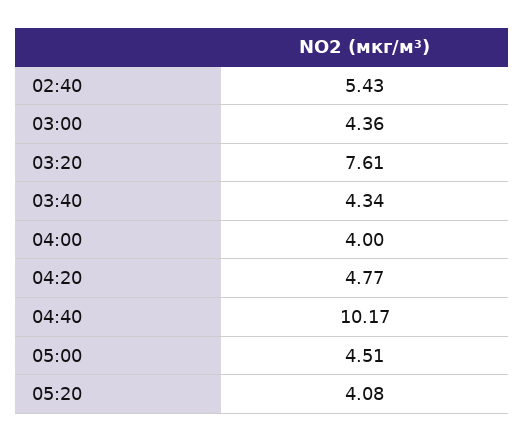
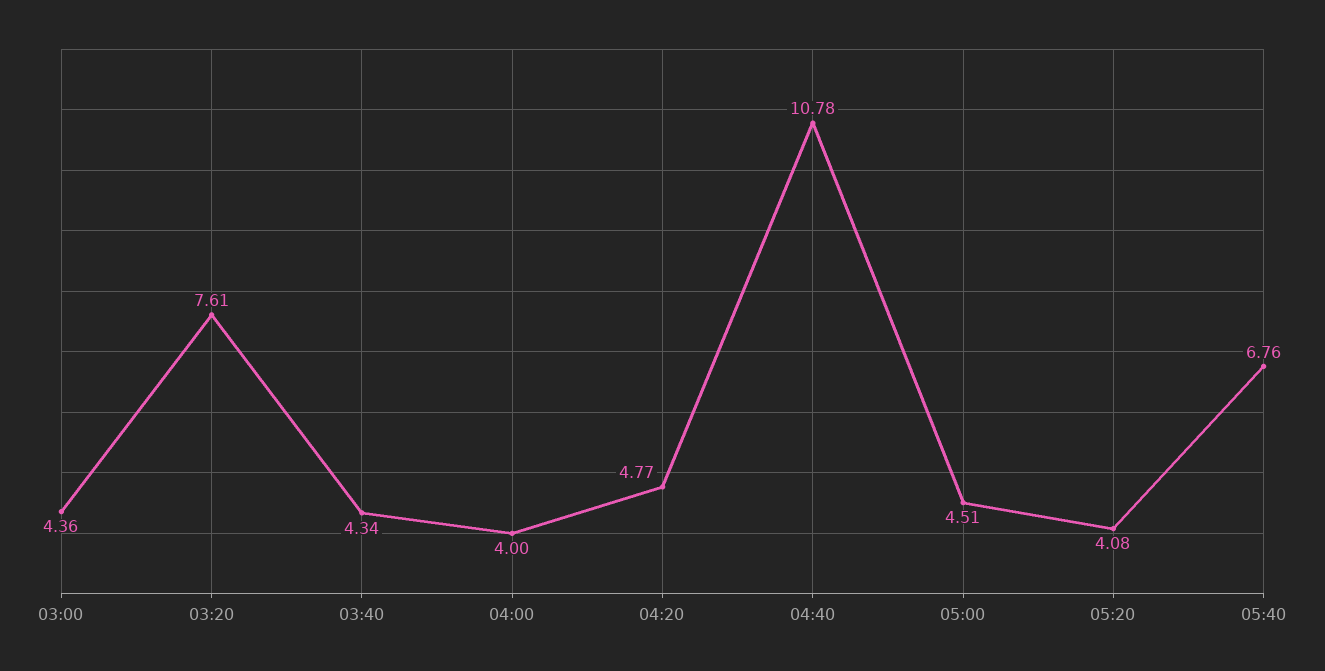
02:40: 5.43 -> none
04:40: 10.17 -> 10.78
05:40: none -> 6.76

